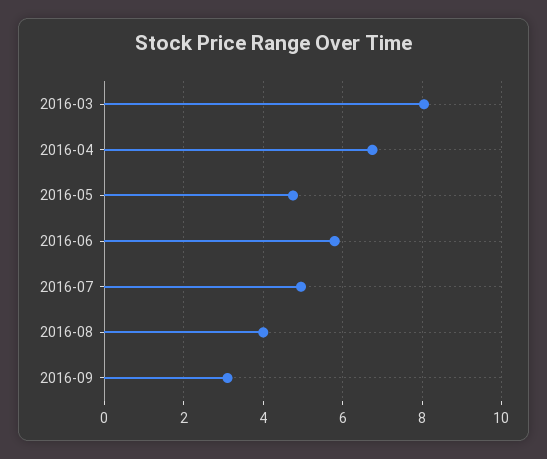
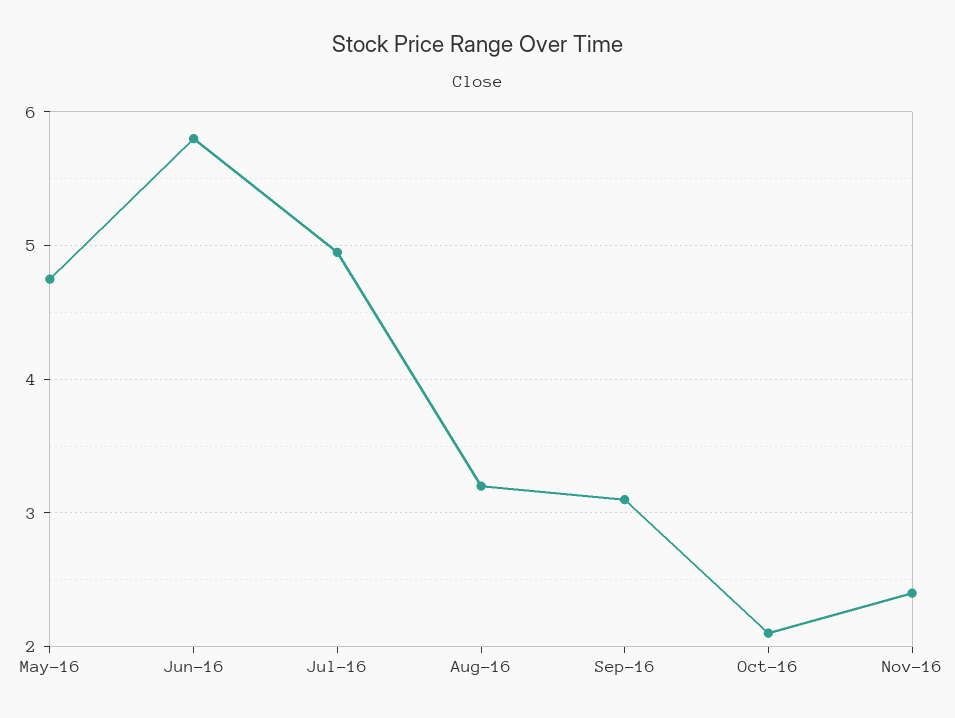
2016-03: 8 -> none
2016-04: 6.8 -> none
2016-08: 4 -> 3.2
Oct-16: none -> 2.1
Nov-16: none -> 2.4

